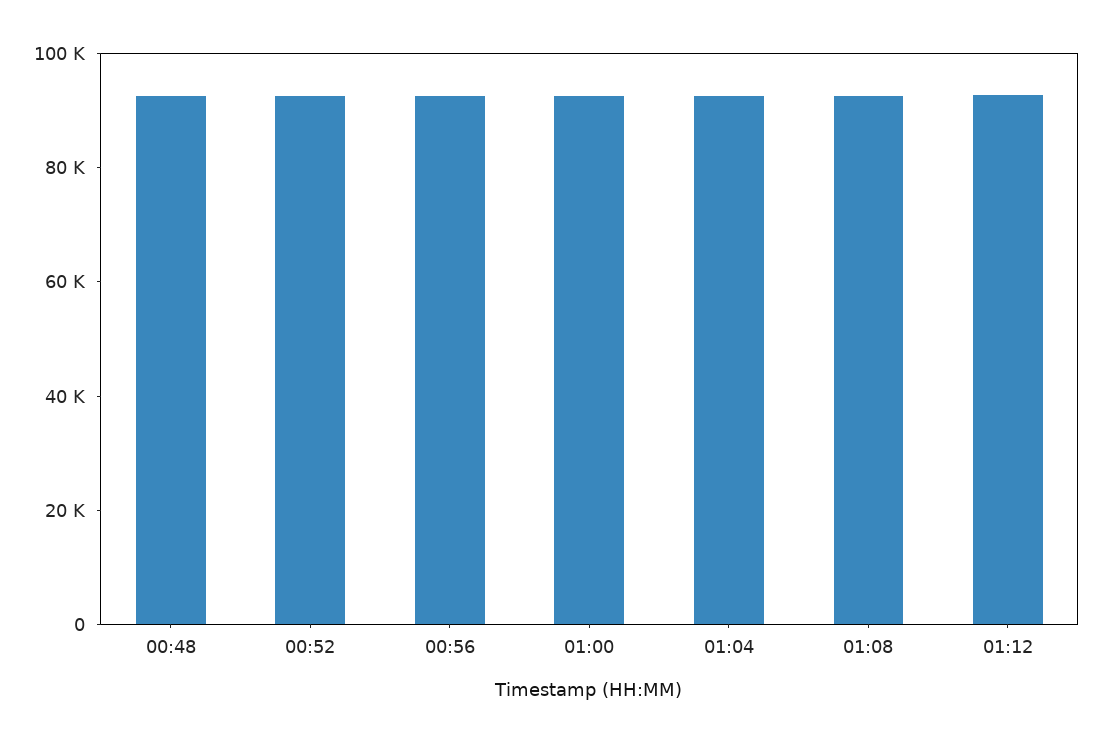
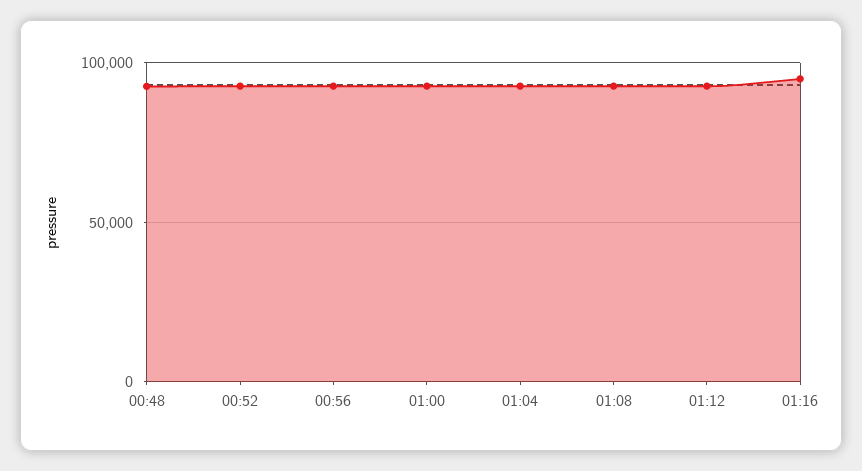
01:16: none -> 95000

